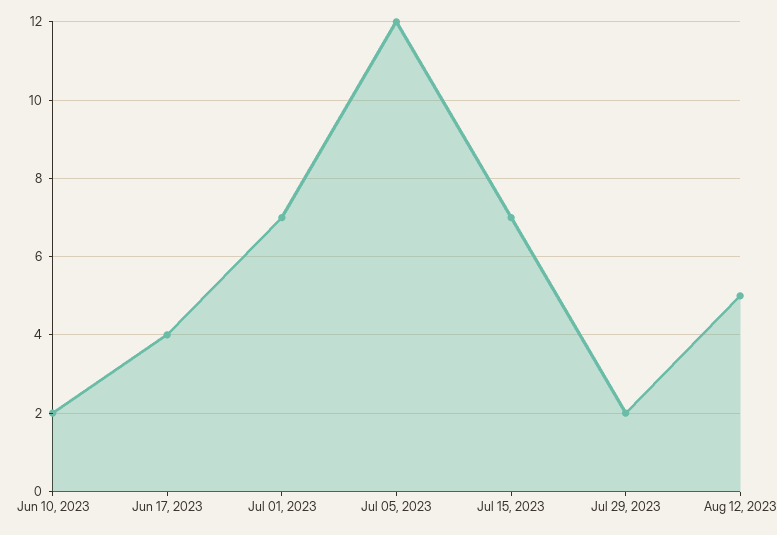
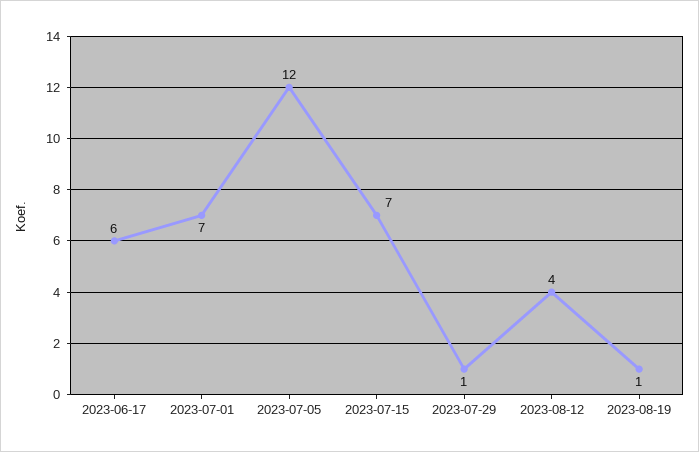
Jun 10, 2023: 2 -> none
Jun 17, 2023: 4 -> 6
Jul 29, 2023: 2 -> 1
Aug 12, 2023: 5 -> 4
2023-08-19: none -> 1

